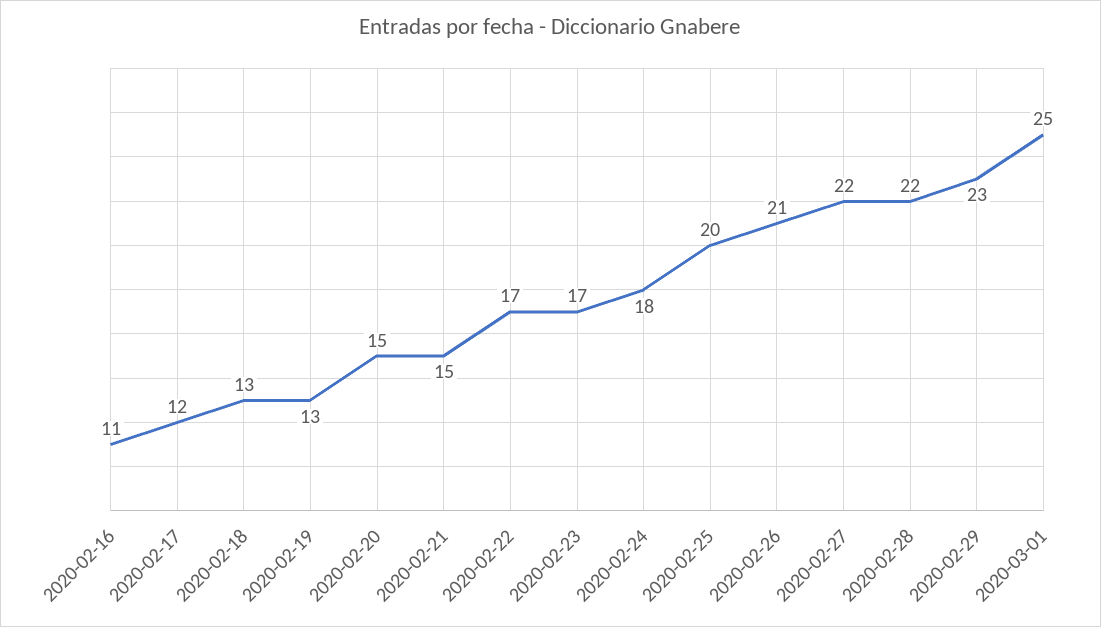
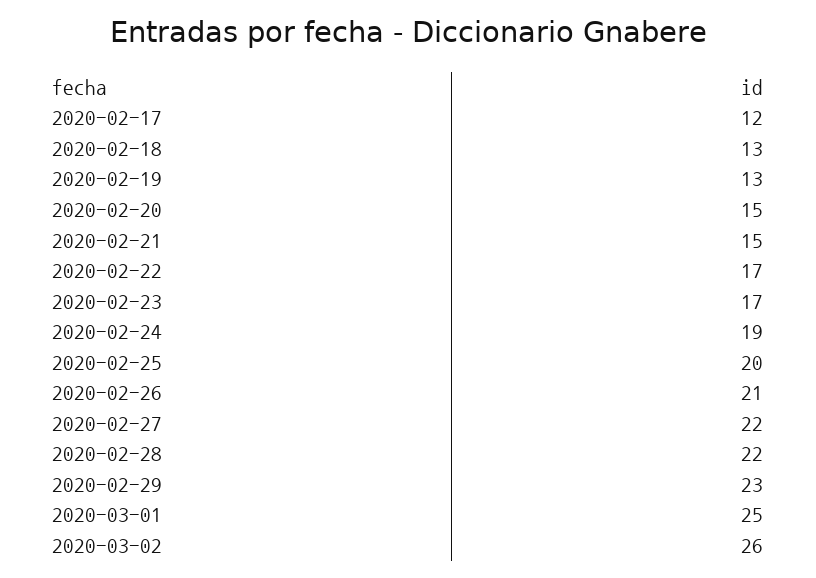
2020-02-16: 11 -> none
2020-02-24: 18 -> 19
2020-03-02: none -> 26

